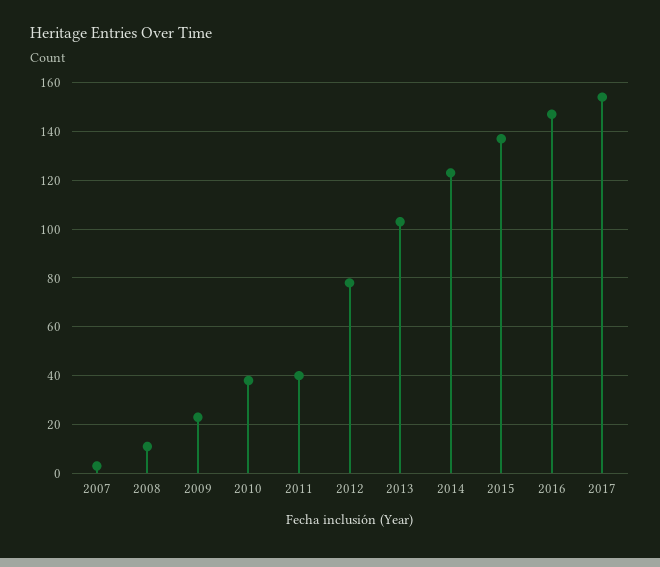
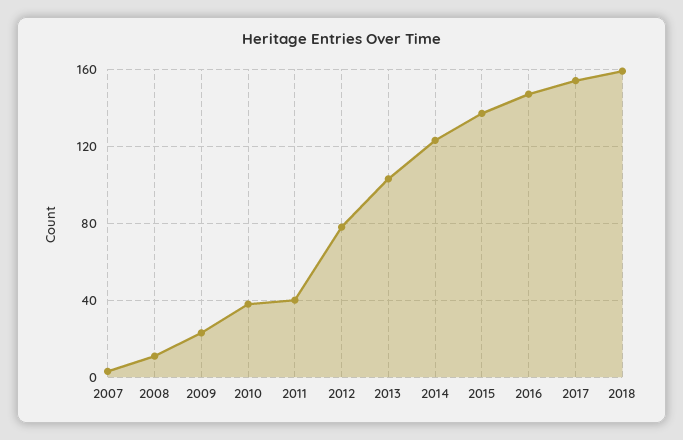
2018: none -> 160

